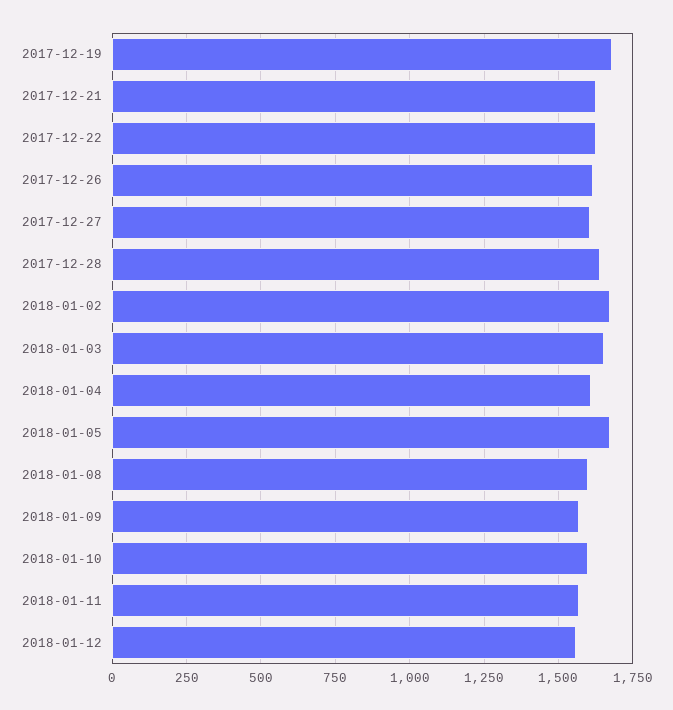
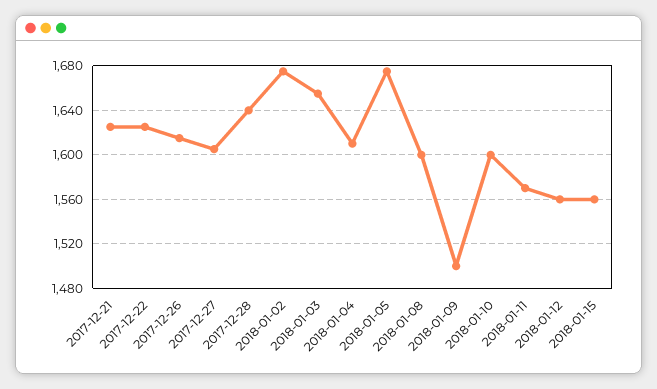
2017-12-19: 1675 -> none
2018-01-09: 1575 -> 1500
2018-01-15: none -> 1560

